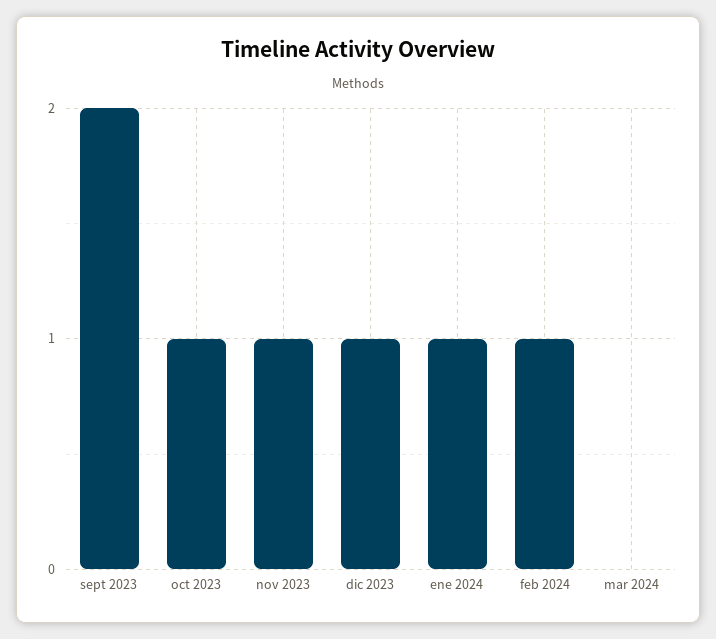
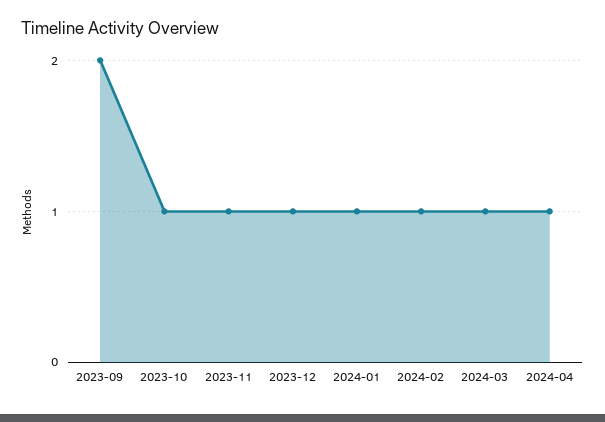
mar 2024: 0 -> 1
2024-04: none -> 1

